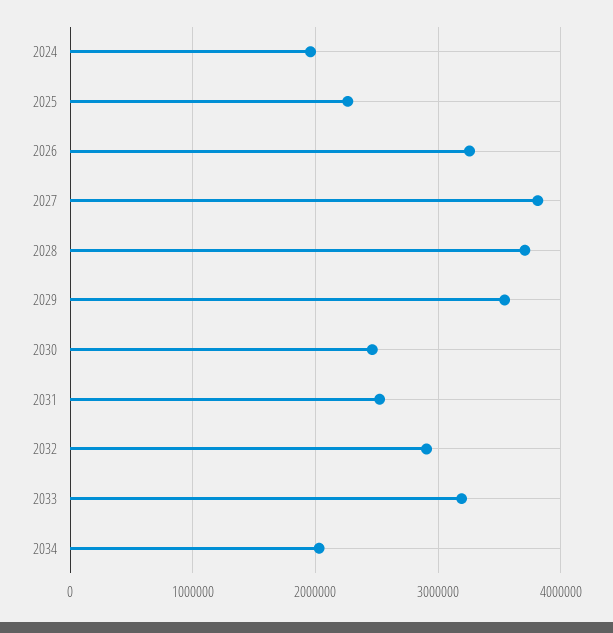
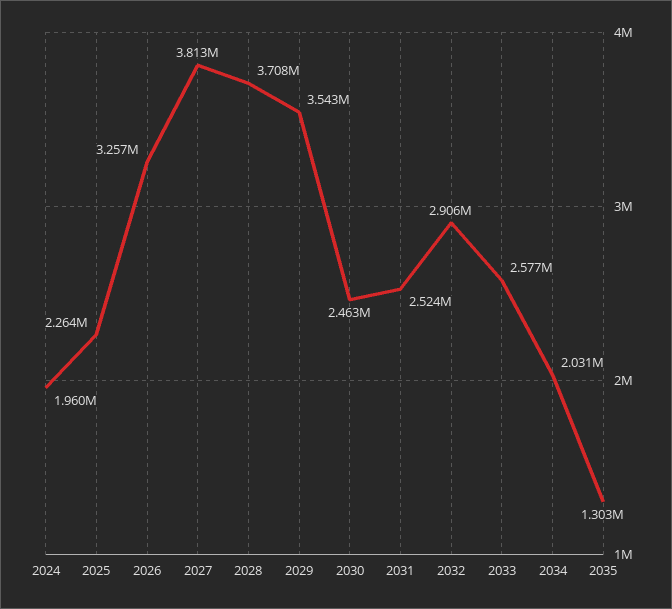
2033: 3200000 -> 2577000
2035: none -> 1303000

